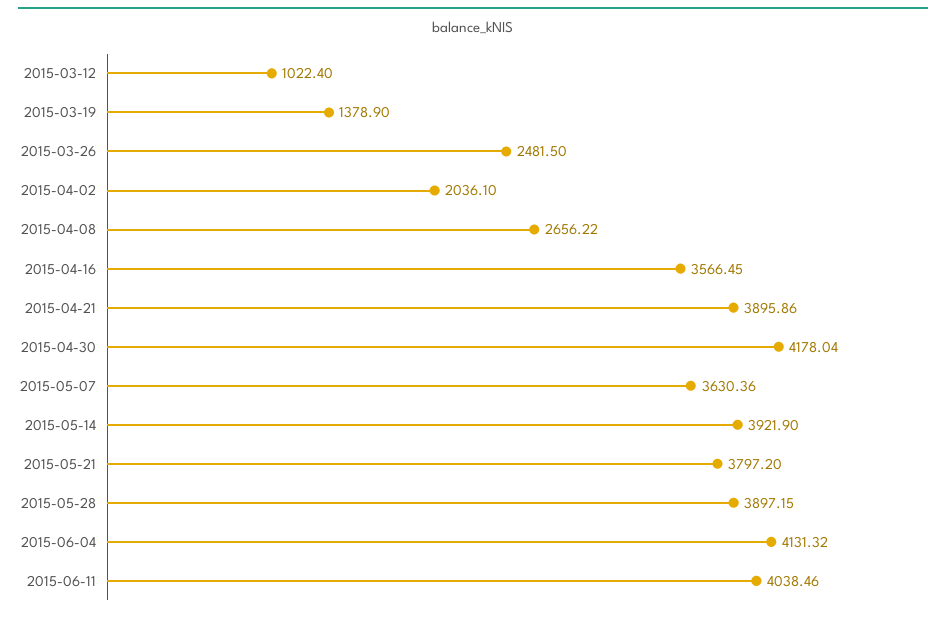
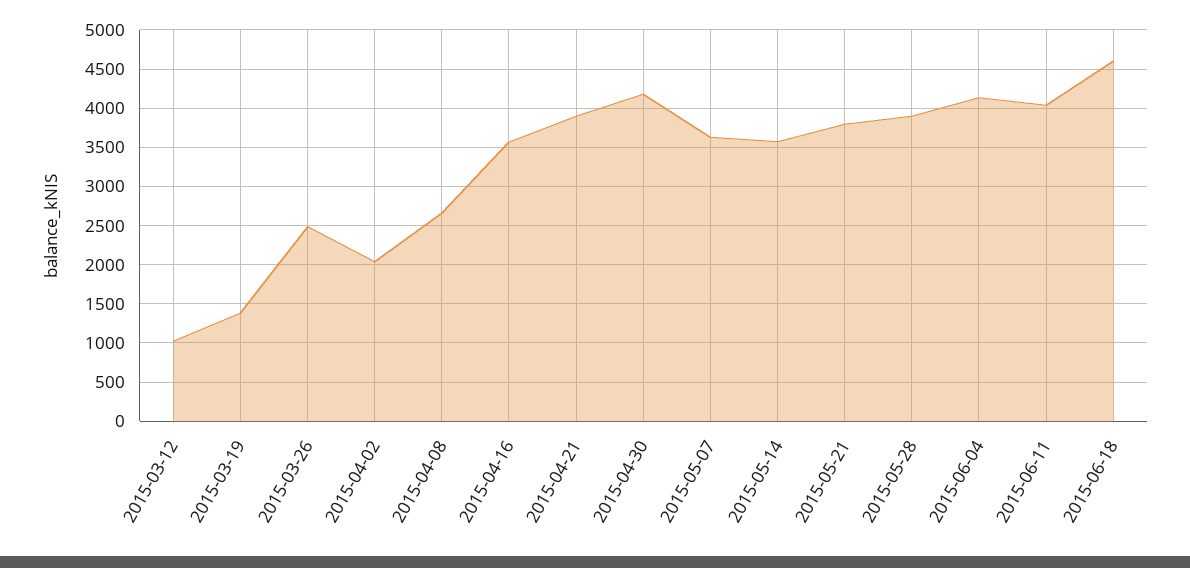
2015-05-14: 3921.9 -> 3600
2015-06-18: none -> 4600

